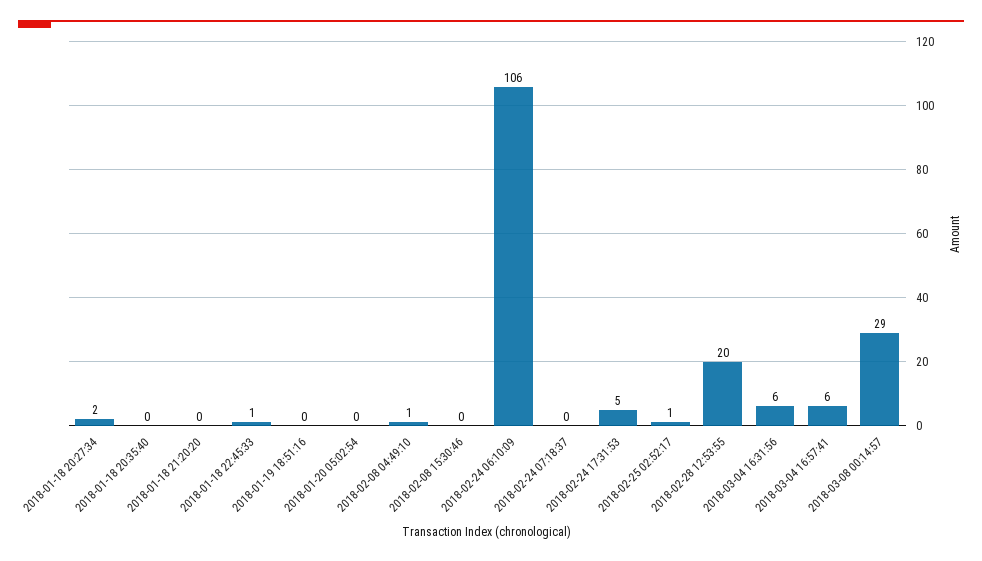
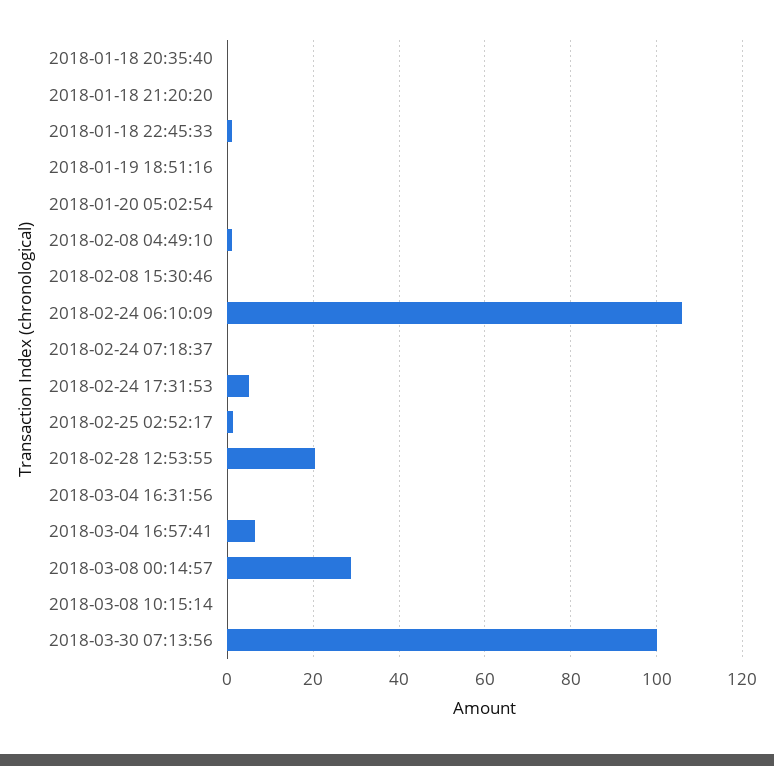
2018-01-18 20:27:34: 2 -> none
2018-03-04 16:31:56: 6 -> 0
2018-03-08 10:15:14: none -> 0
2018-03-30 07:13:56: none -> 100

